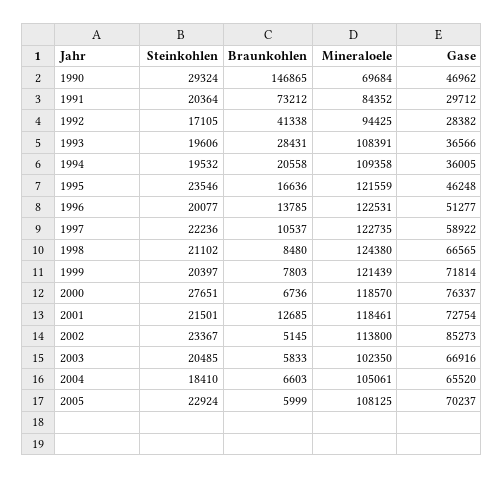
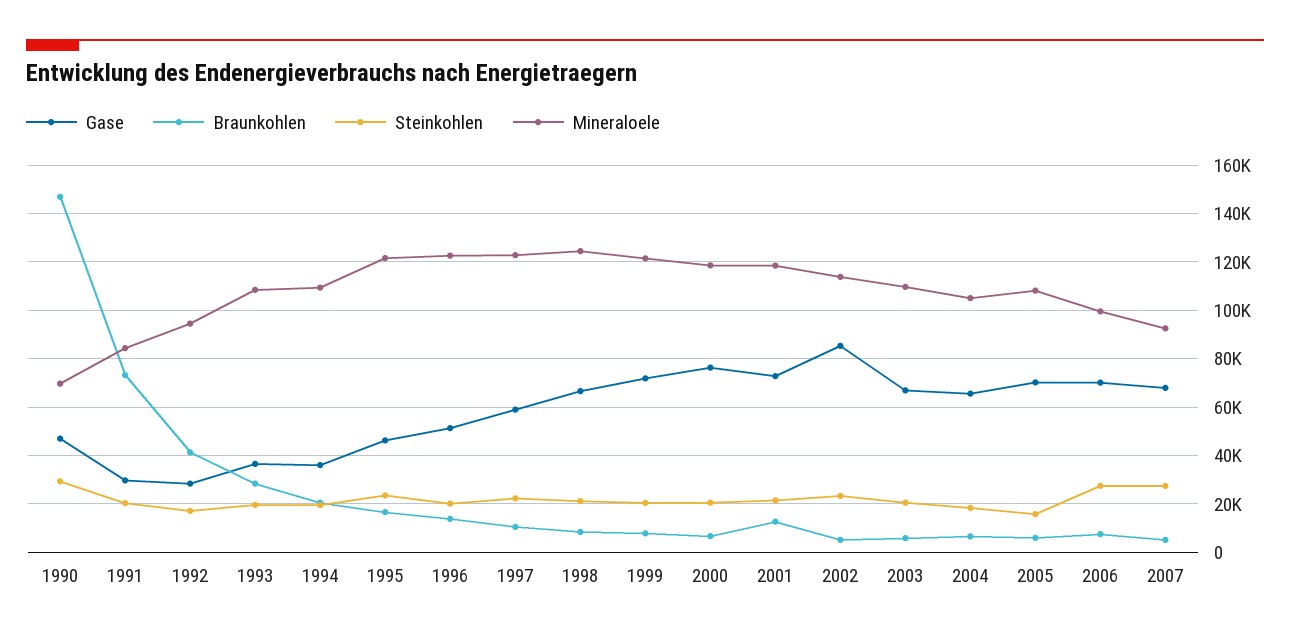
Steinkohlen, 2000: 27651 -> 20000
Mineraloele, 2003: 102350 -> 110000
Steinkohlen, 2005: 22924 -> 15000
Gase, 2006: none -> 70000
Braunkohlen, 2006: none -> 7500
Steinkohlen, 2006: none -> 27500
Mineraloele, 2006: none -> 100000
Gase, 2007: none -> 67500
Braunkohlen, 2007: none -> 5000
Steinkohlen, 2007: none -> 27500
Mineraloele, 2007: none -> 92500

